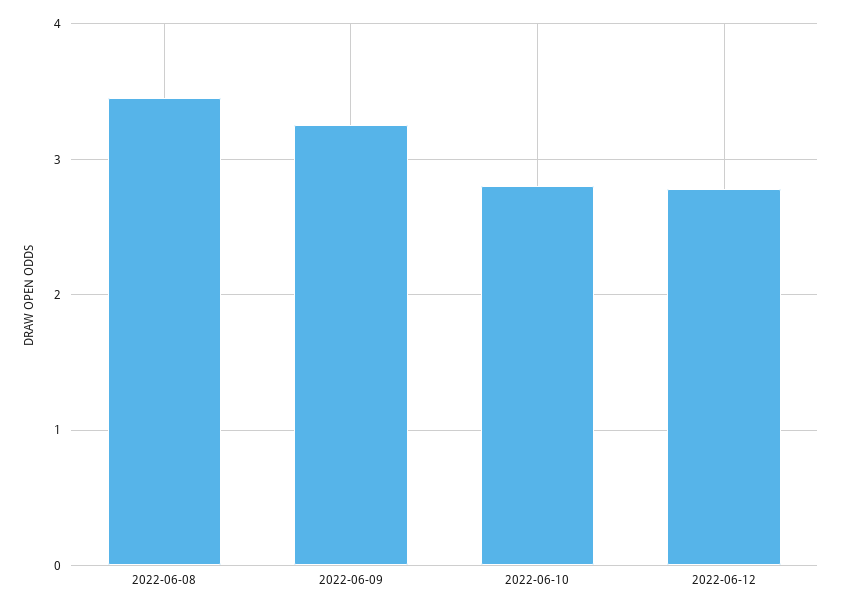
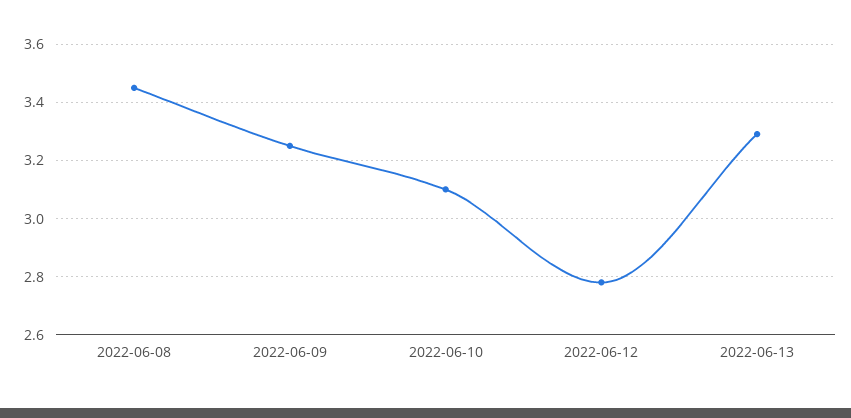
2022-06-10: 2.8 -> 3.1
2022-06-13: none -> 3.3

